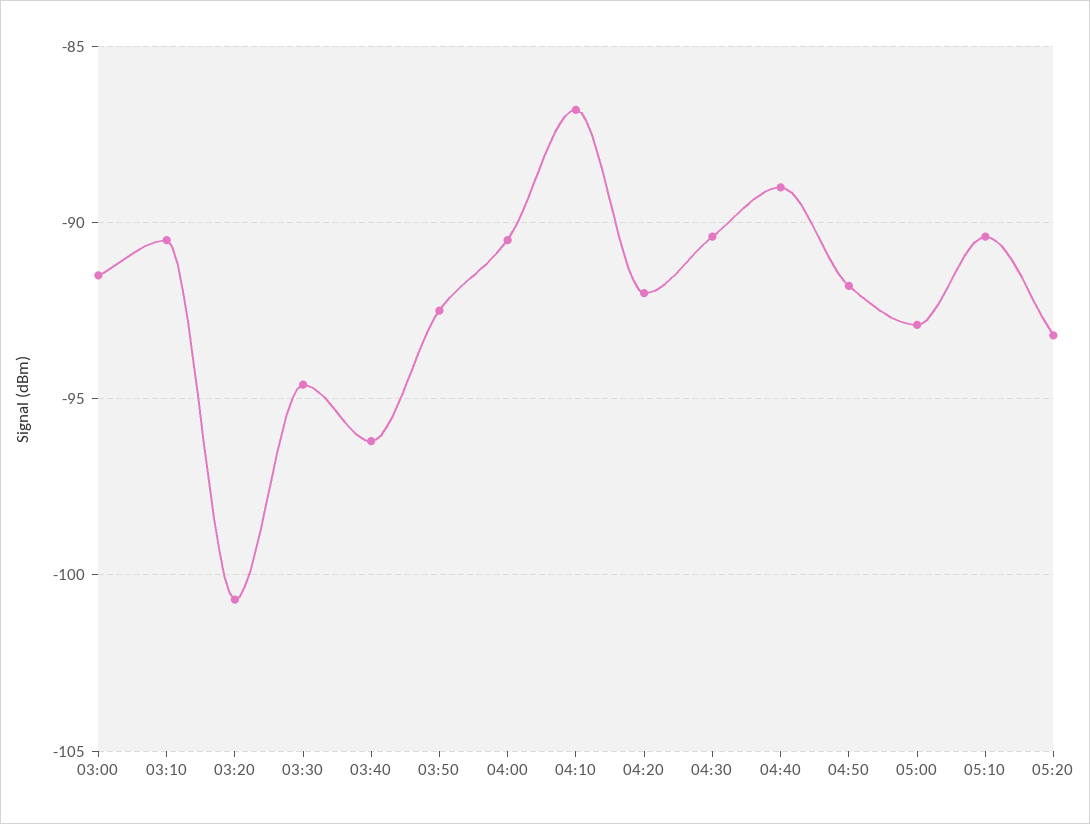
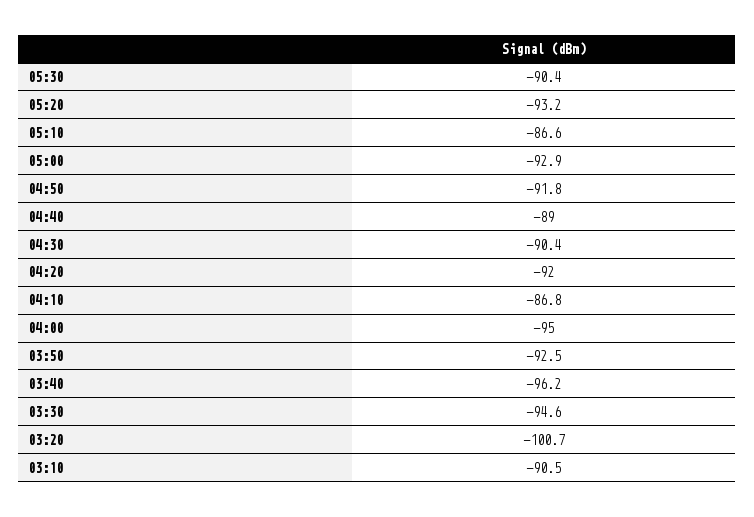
03:00: -91.5 -> none
04:00: -90.5 -> -95
05:10: -90.5 -> -86.6
05:30: none -> -90.4

